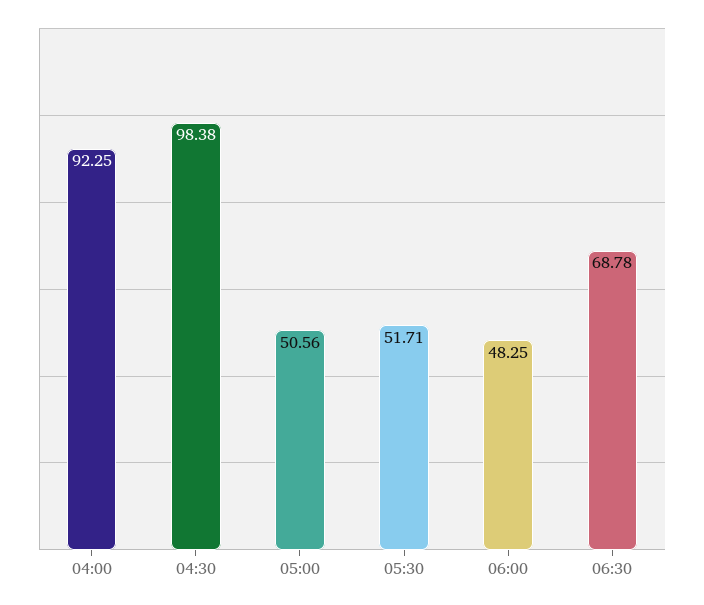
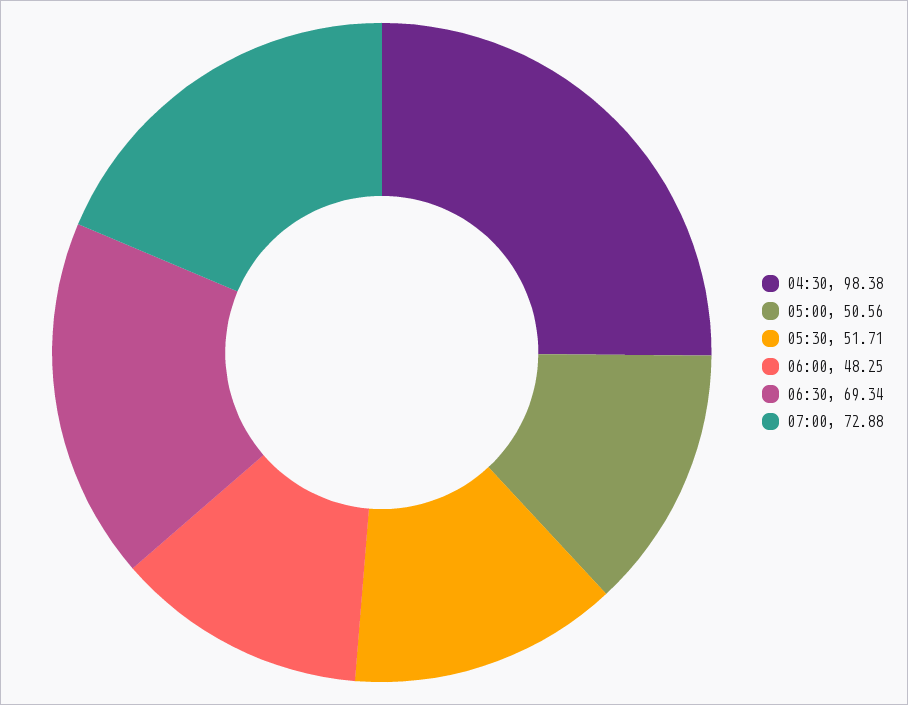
04:00: 92.25 -> none
06:30: 68.78 -> 69.34
07:00: none -> 72.88

